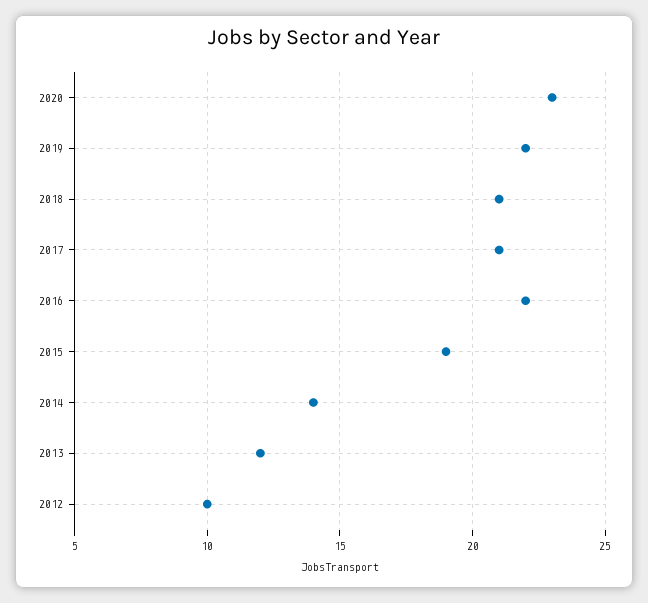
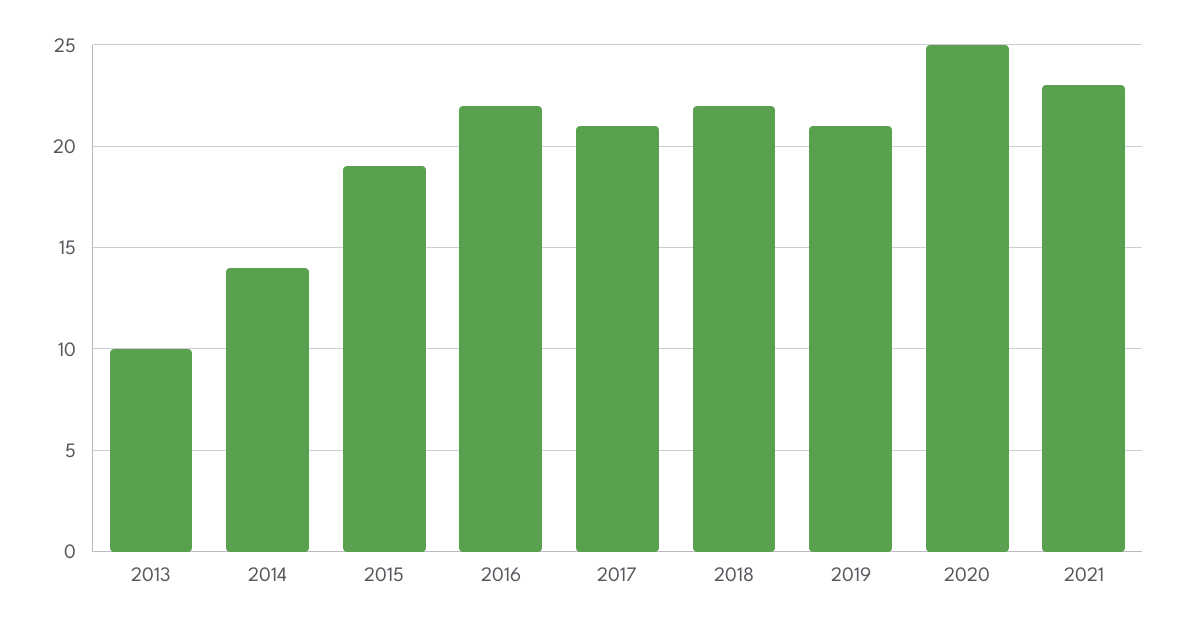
2020: 23 -> 25
2019: 22 -> 21
2018: 21 -> 22
2013: 12 -> 10
2012: 10 -> none
2021: none -> 23

